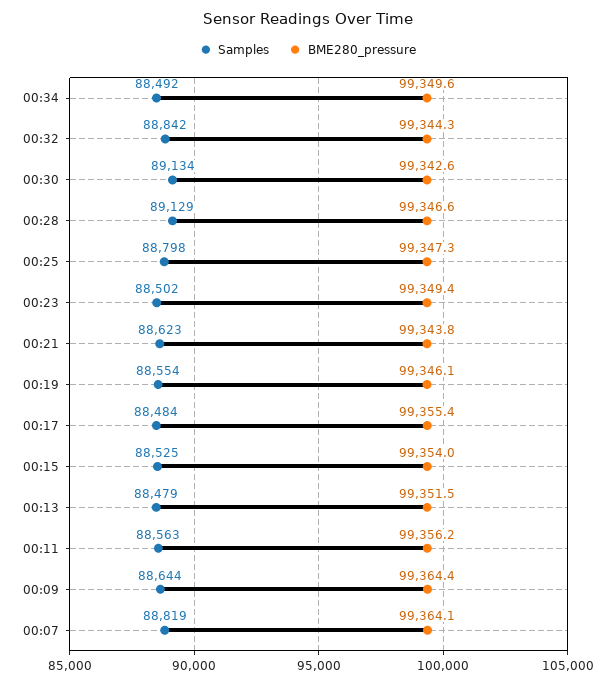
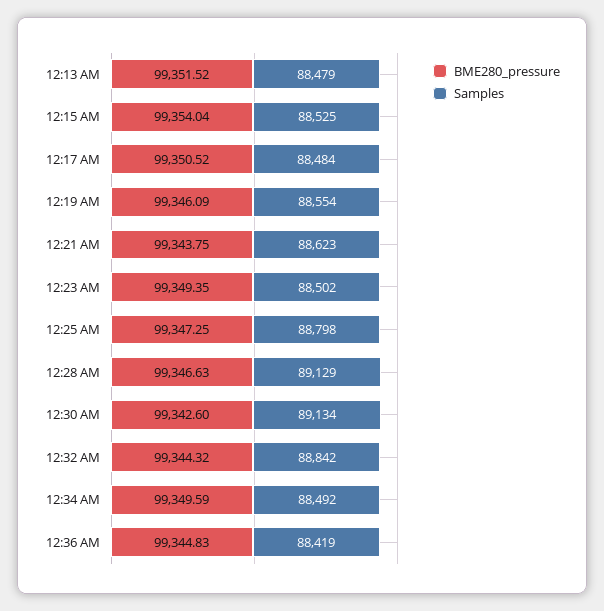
BME280_pressure, 00:17: 99355.4 -> 99350.52
Samples, 00:11: 88563 -> none
BME280_pressure, 00:11: 99356.2 -> none
Samples, 00:09: 88644 -> none
BME280_pressure, 00:09: 99364.4 -> none
Samples, 00:07: 88819 -> none
BME280_pressure, 00:07: 99364.1 -> none
BME280_pressure, 12:36 AM: none -> 99344.83
Samples, 12:36 AM: none -> 88419

